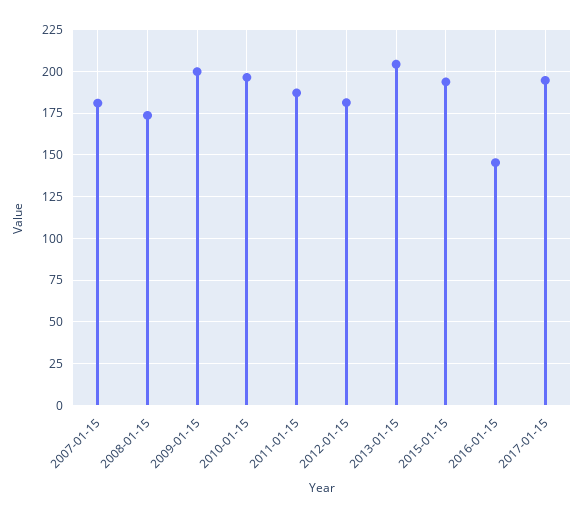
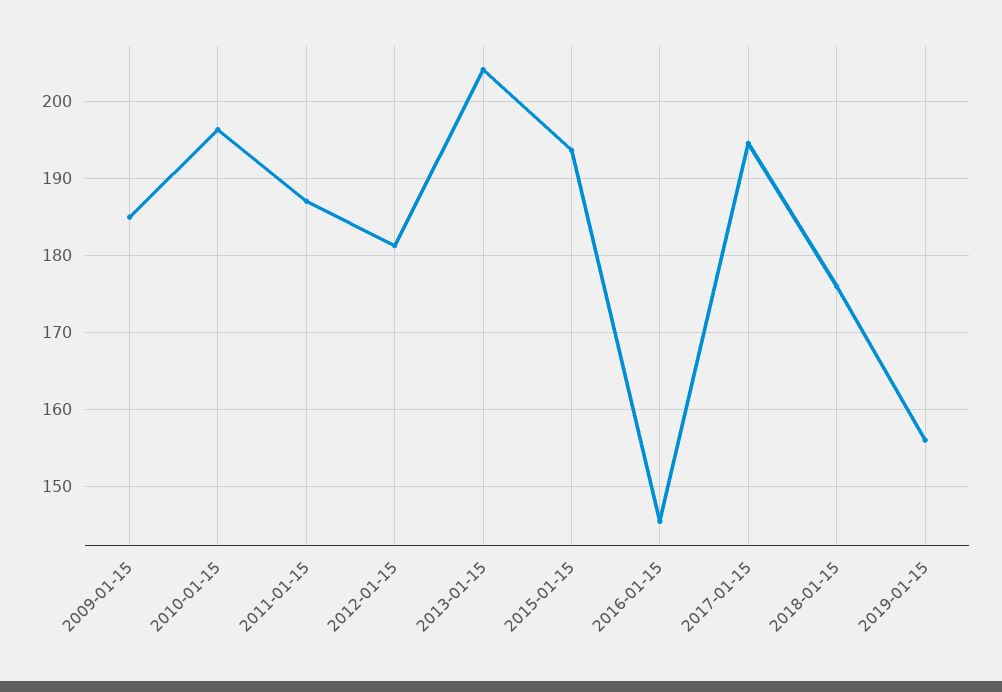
2007-01-15: 180 -> none
2008-01-15: 175 -> none
2009-01-15: 200 -> 185
2018-01-15: none -> 176
2019-01-15: none -> 156

